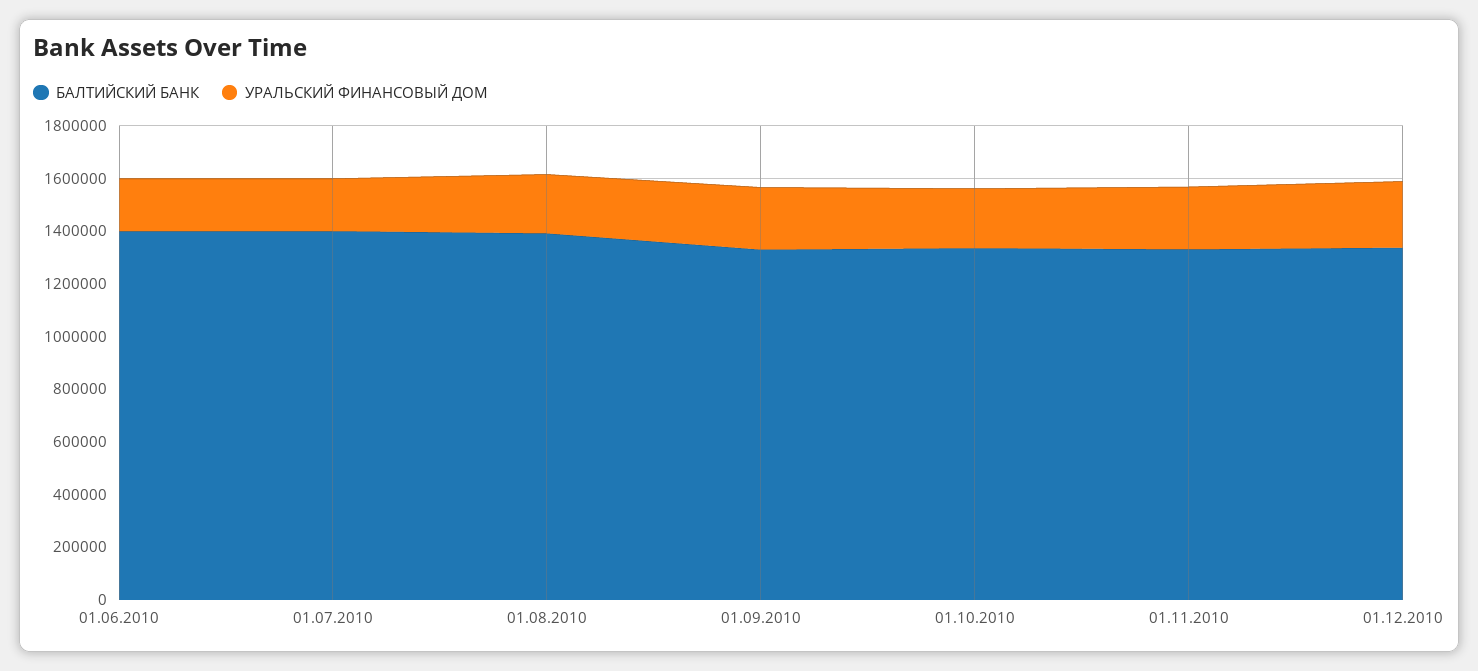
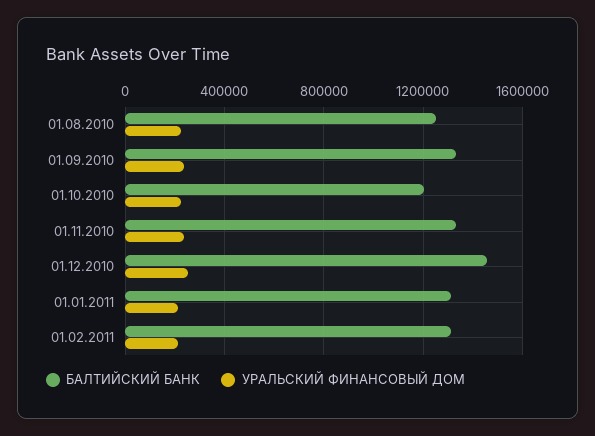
БАЛТИЙСКИЙ БАНК, 01.06.2010: 1400000 -> none
УРАЛЬСКИЙ ФИНАНСОВЫЙ ДОМ, 01.06.2010: 200000 -> none
БАЛТИЙСКИЙ БАНК, 01.07.2010: 1400000 -> none
УРАЛЬСКИЙ ФИНАНСОВЫЙ ДОМ, 01.07.2010: 200000 -> none
БАЛТИЙСКИЙ БАНК, 01.08.2010: 1400000 -> 1250000
БАЛТИЙСКИЙ БАНК, 01.10.2010: 1350000 -> 1200000
БАЛТИЙСКИЙ БАНК, 01.12.2010: 1350000 -> 1450000
БАЛТИЙСКИЙ БАНК, 01.01.2011: none -> 1300000
УРАЛЬСКИЙ ФИНАНСОВЫЙ ДОМ, 01.01.2011: none -> 200000
БАЛТИЙСКИЙ БАНК, 01.02.2011: none -> 1300000
УРАЛЬСКИЙ ФИНАНСОВЫЙ ДОМ, 01.02.2011: none -> 200000

